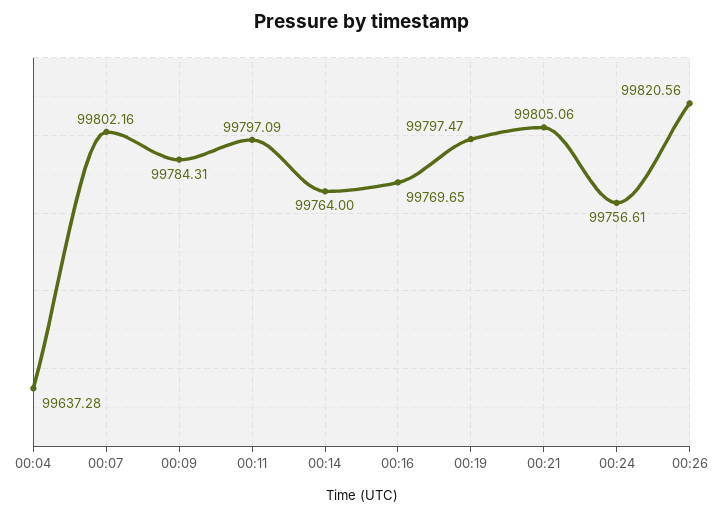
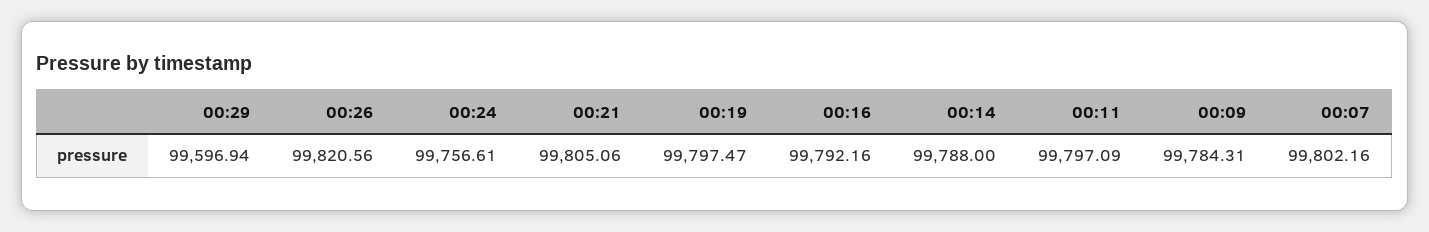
00:04: 99637.28 -> none
00:14: 99764 -> 99788
00:16: 99769.65 -> 99792.16
00:29: none -> 99596.94

